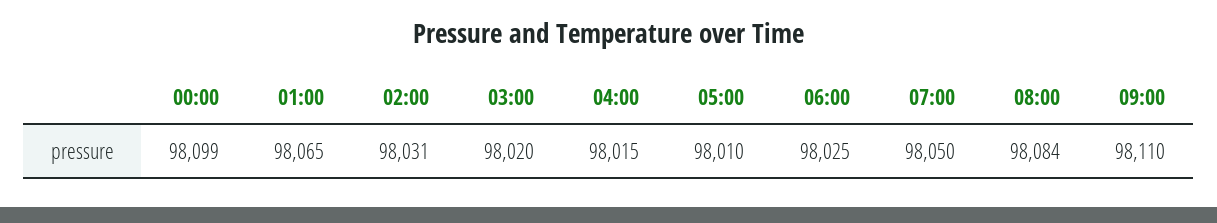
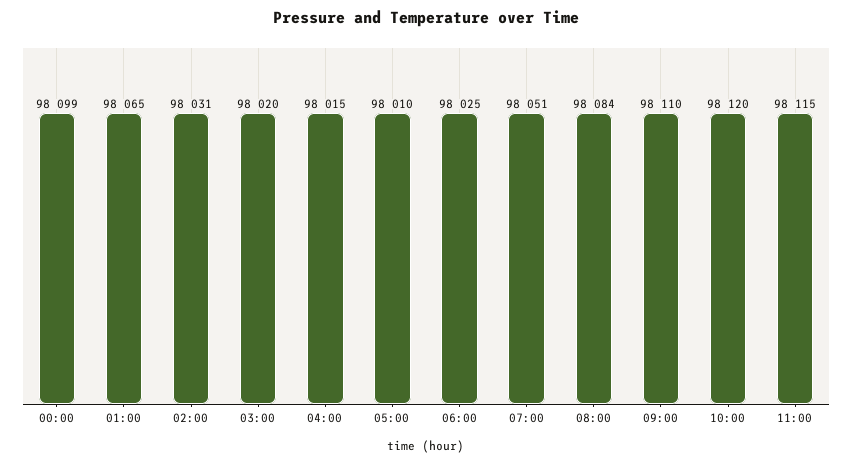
07:00: 98050 -> 98051
10:00: none -> 98120
11:00: none -> 98115

